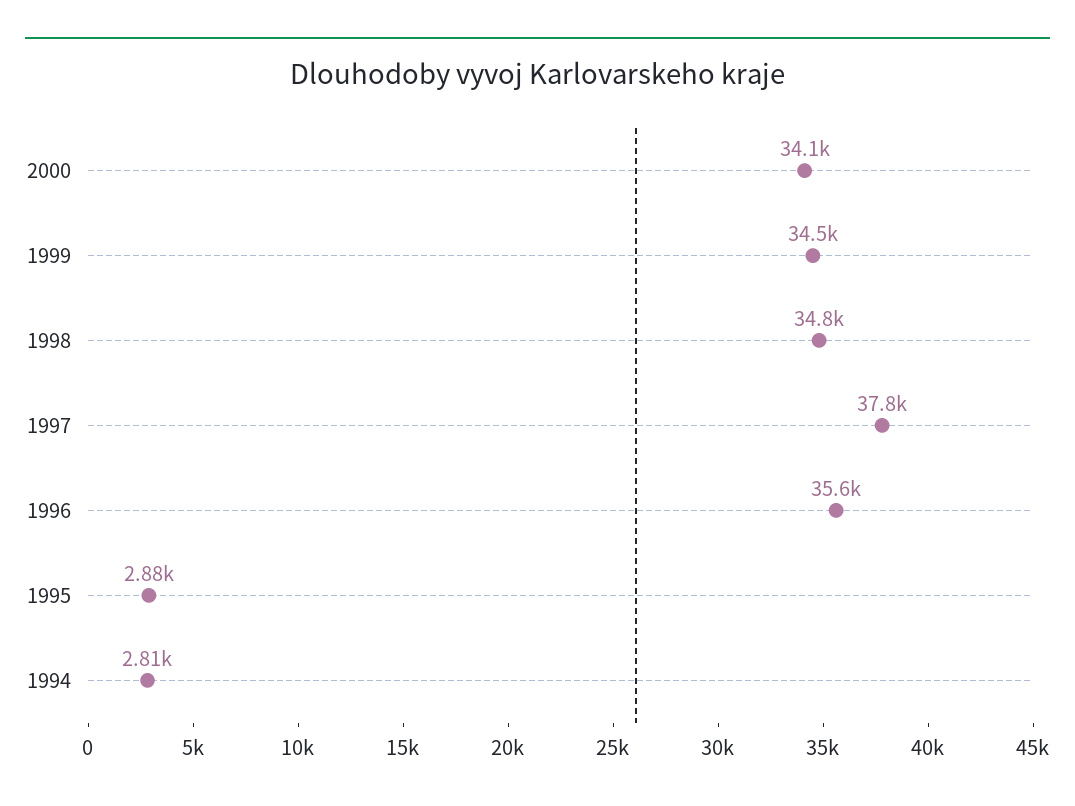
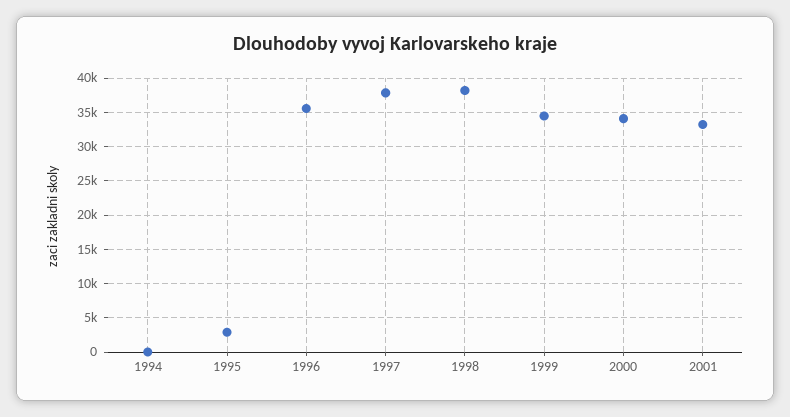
1998: 34800 -> 38000
1994: 2810 -> 0
2001: none -> 33000

